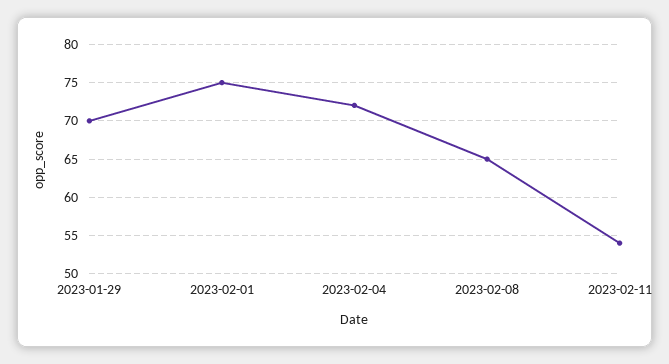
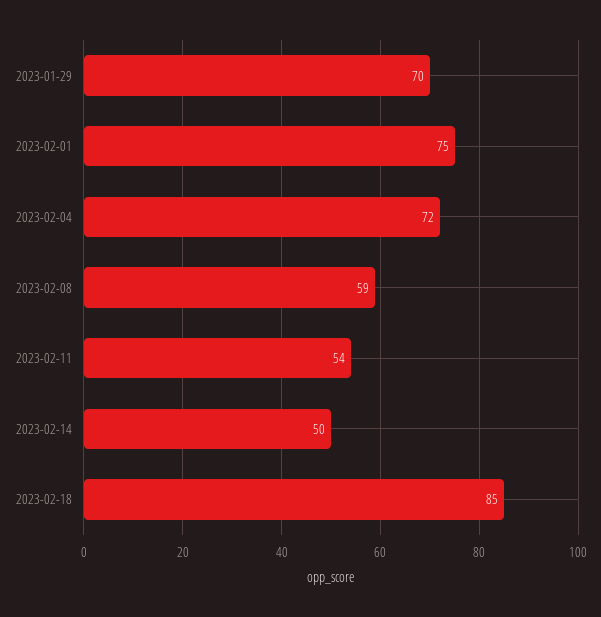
2023-02-08: 65 -> 59
2023-02-14: none -> 50
2023-02-18: none -> 85

